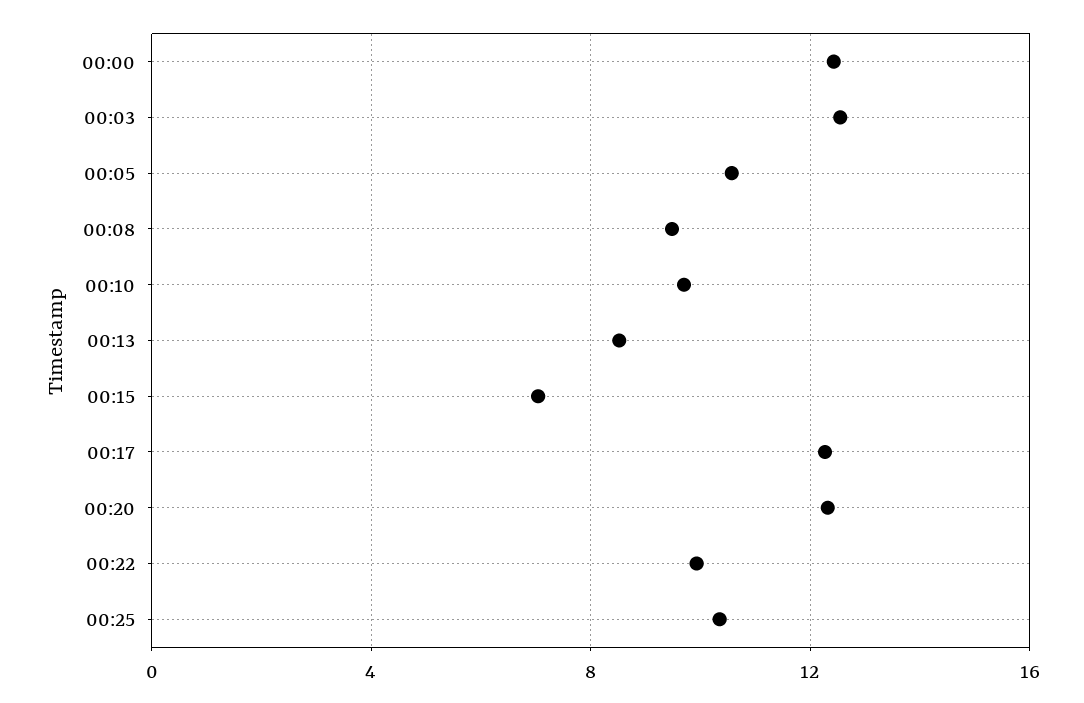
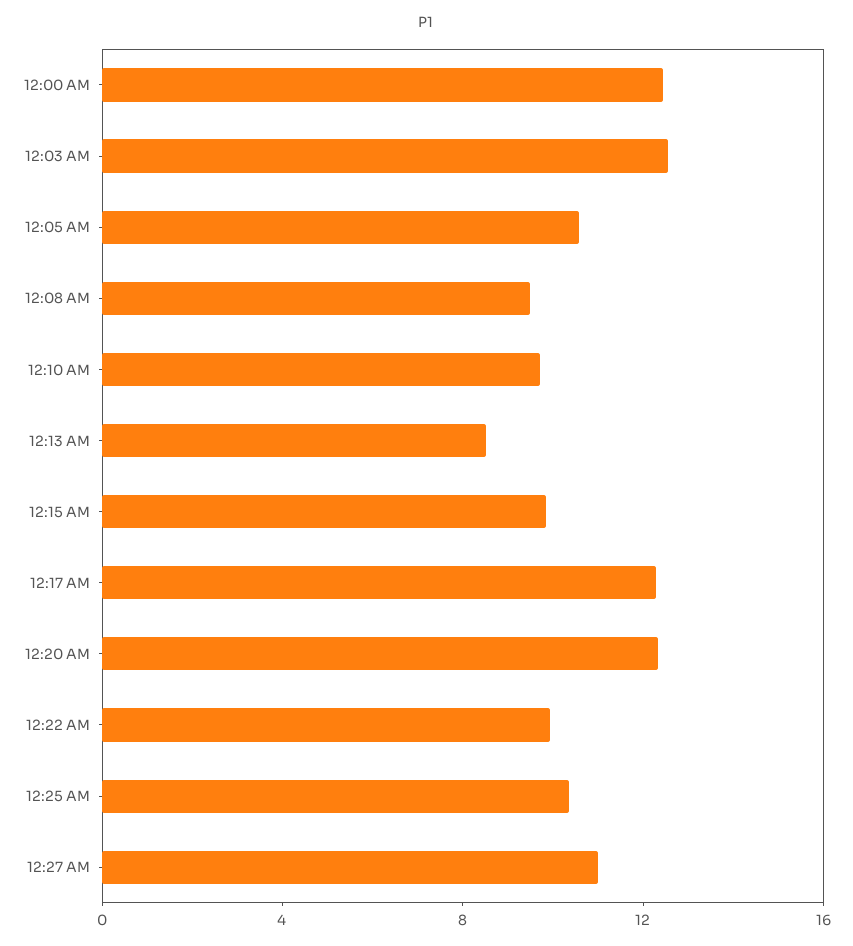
00:15: 7 -> 10
12:27 AM: none -> 11

